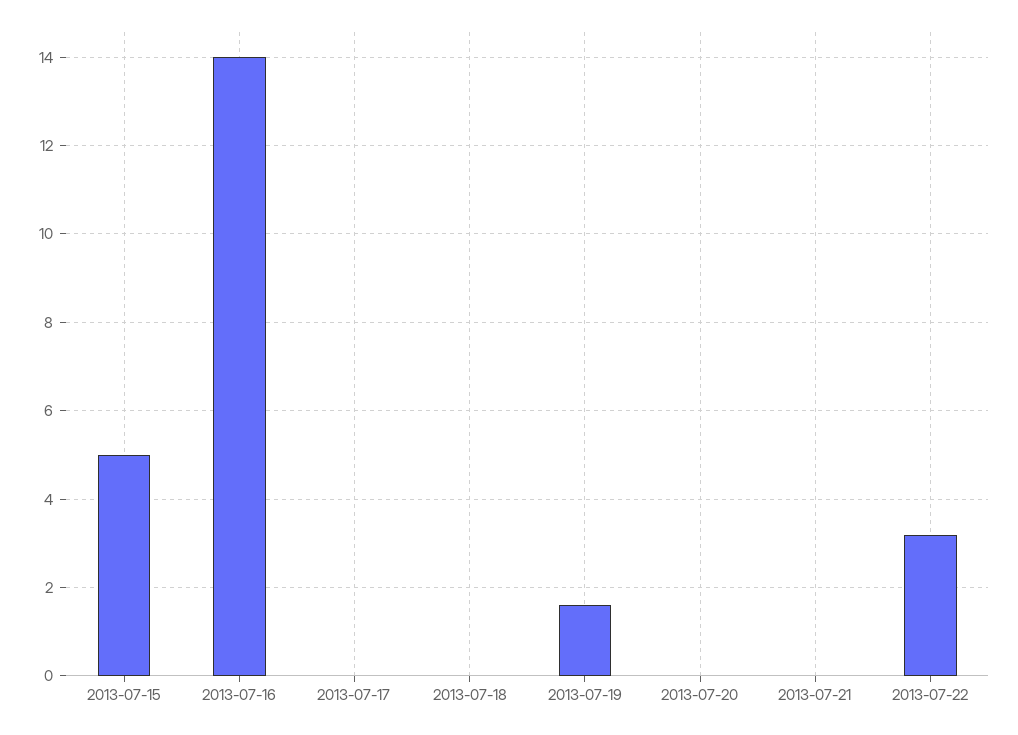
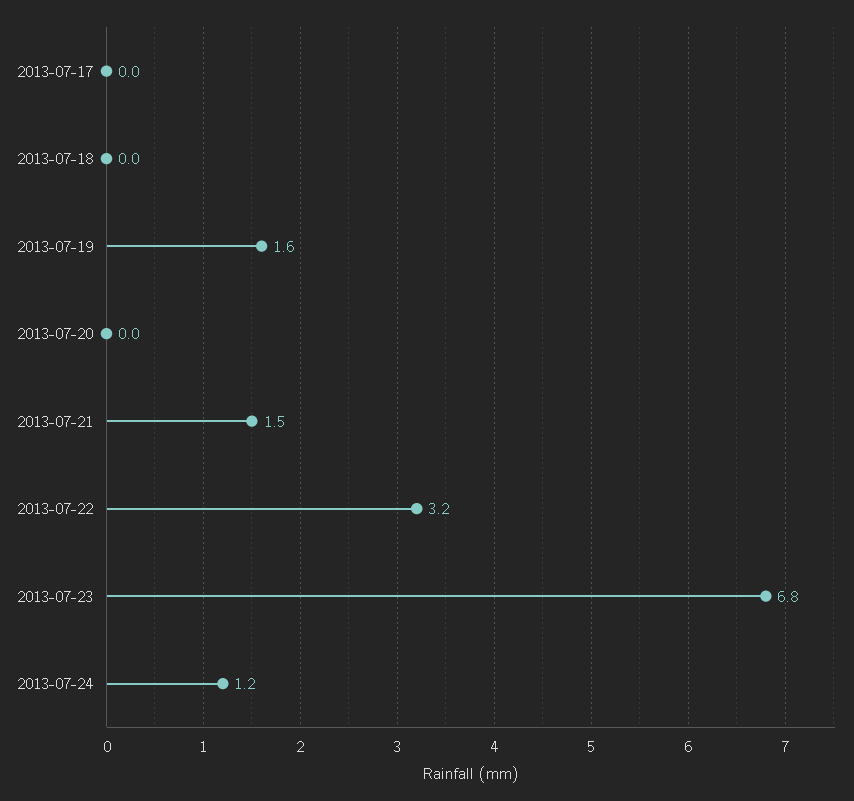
2013-07-15: 5 -> none
2013-07-16: 14 -> none
2013-07-21: 0 -> 1.5
2013-07-23: none -> 6.8
2013-07-24: none -> 1.2

